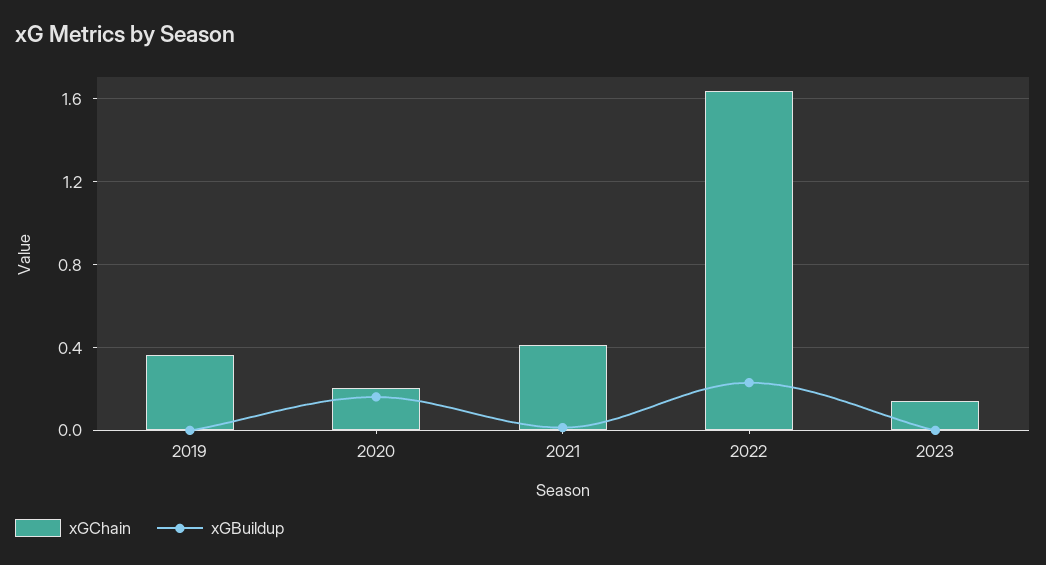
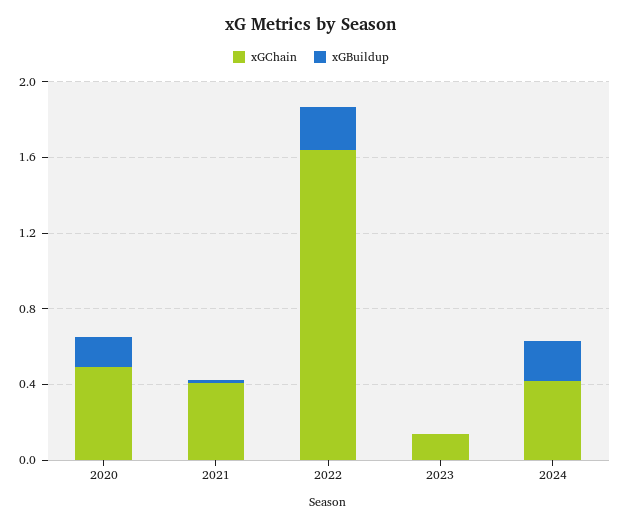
xGChain, 2019: 0.35 -> none
xGBuildup, 2019: 0 -> none
xGChain, 2020: 0.2 -> 0.5
xGChain, 2024: none -> 0.4
xGBuildup, 2024: none -> 0.2

